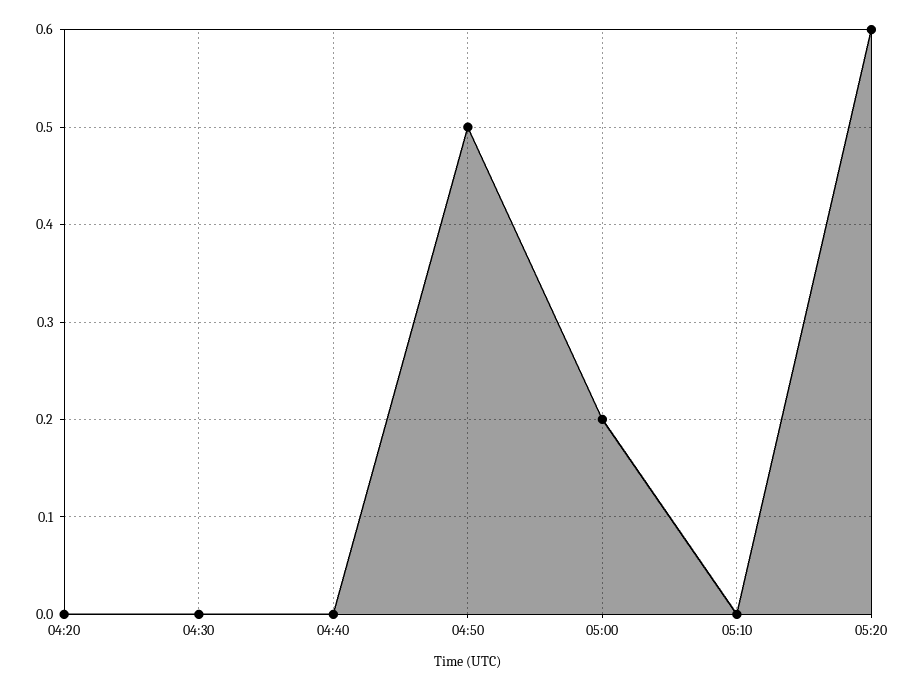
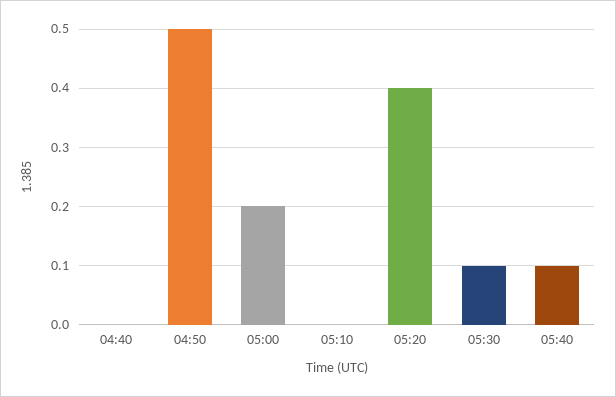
04:20: 0 -> none
04:30: 0 -> none
05:20: 0.6 -> 0.4
05:30: none -> 0.1
05:40: none -> 0.1

